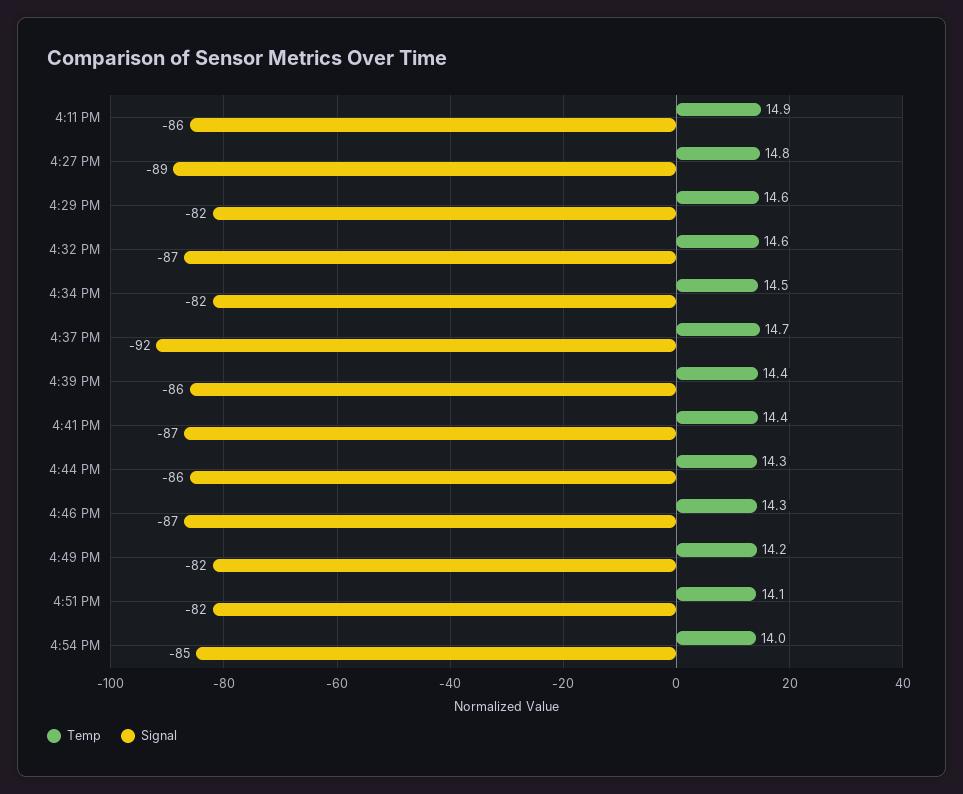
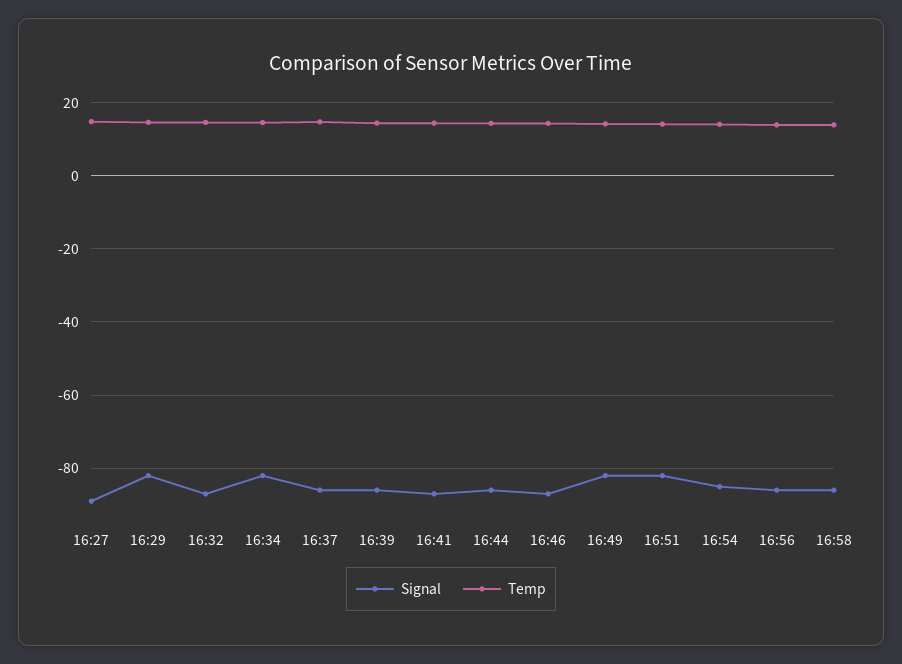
Temp, 4:11 PM: 14.9 -> none
Signal, 4:11 PM: -86 -> none
Signal, 4:37 PM: -92 -> -86
Signal, 16:56: none -> -86
Temp, 16:56: none -> 14
Signal, 16:58: none -> -86
Temp, 16:58: none -> 14

